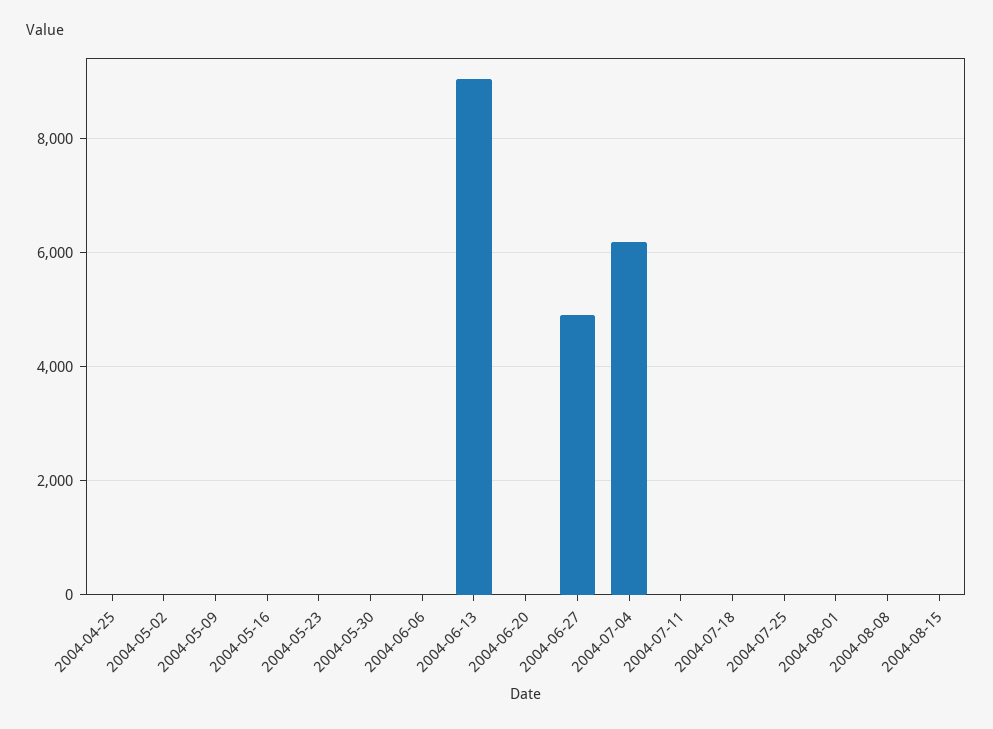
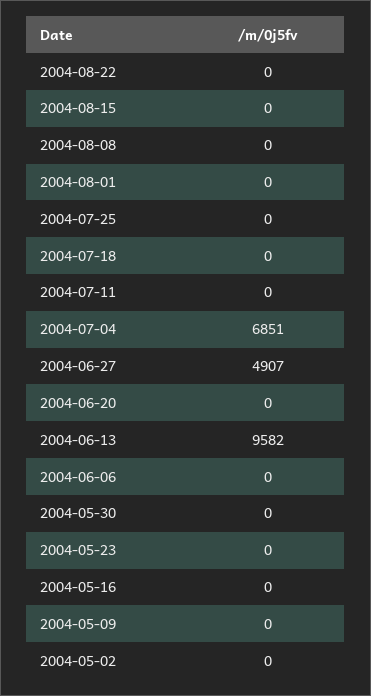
2004-04-25: 0 -> none
2004-06-13: 9000 -> 9582
2004-07-04: 6200 -> 6851
2004-08-22: none -> 0

